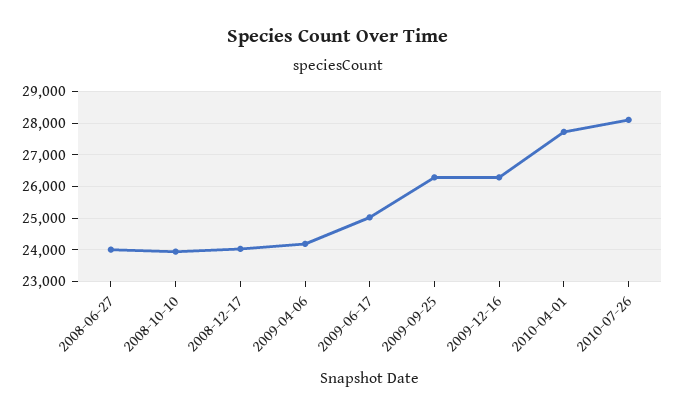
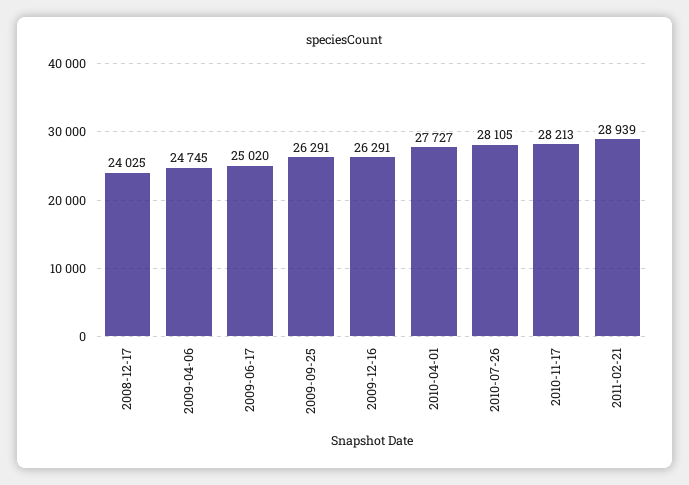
2008-06-27: 24000 -> none
2008-10-10: 24000 -> none
2009-04-06: 24200 -> 24745
2010-11-17: none -> 28213
2011-02-21: none -> 28939

